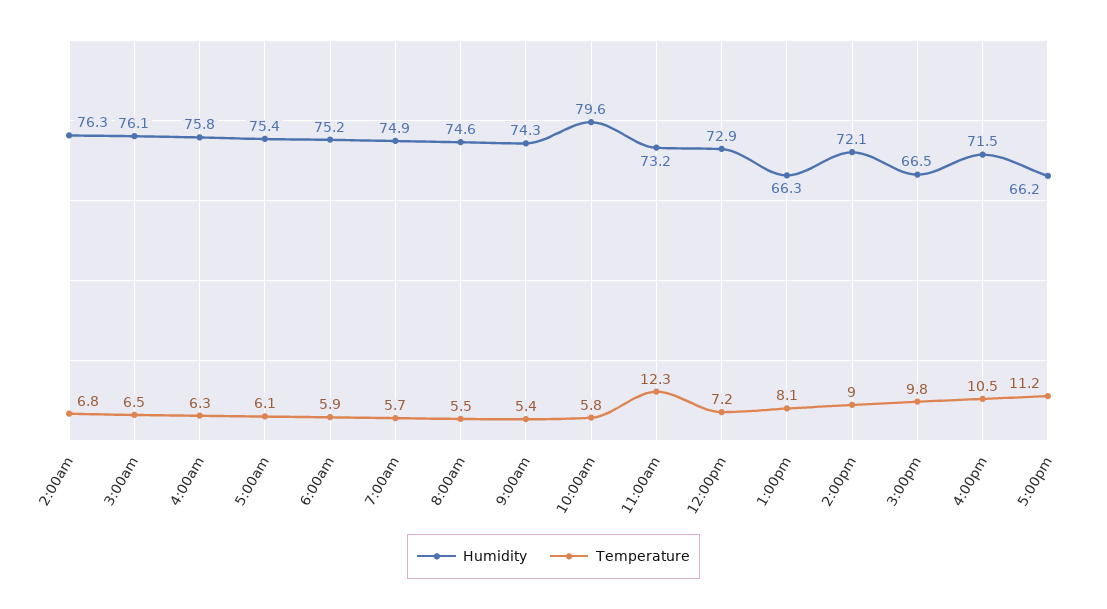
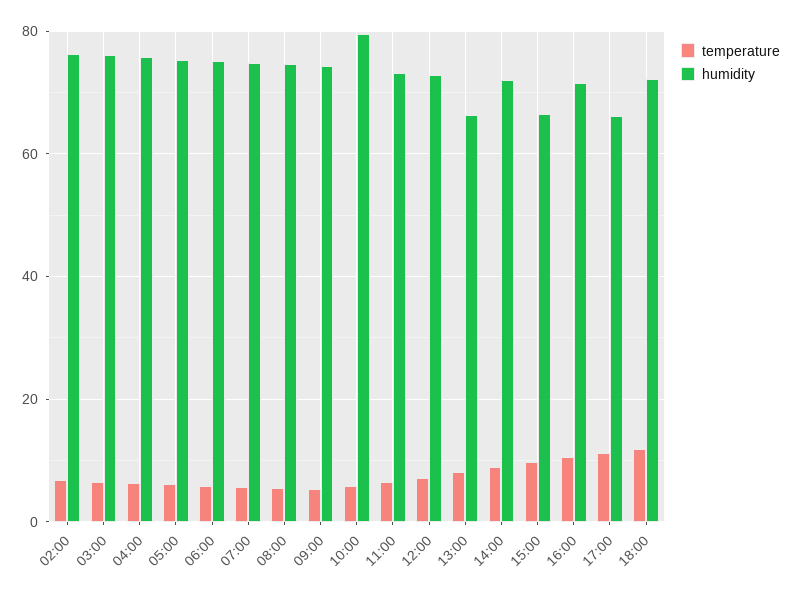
Temperature, 11:00am: 12.3 -> 6
Temperature, 18:00: none -> 12
Humidity, 18:00: none -> 72

